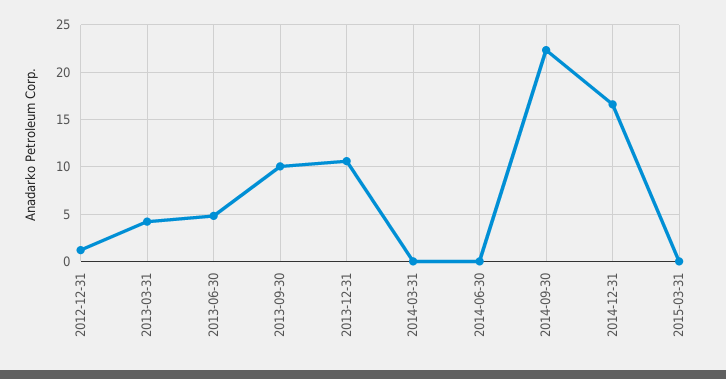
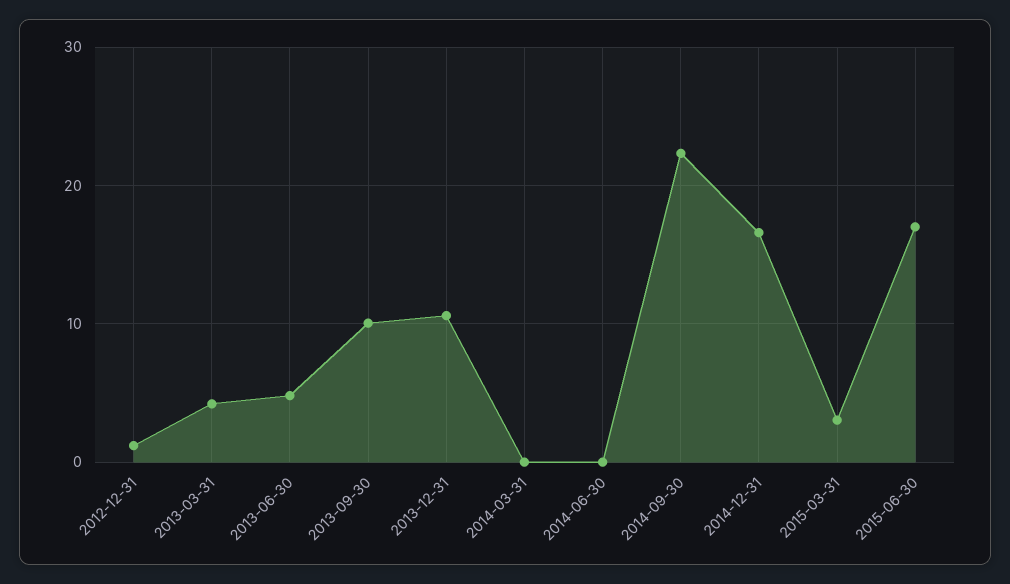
2015-03-31: 0 -> 3
2015-06-30: none -> 17

